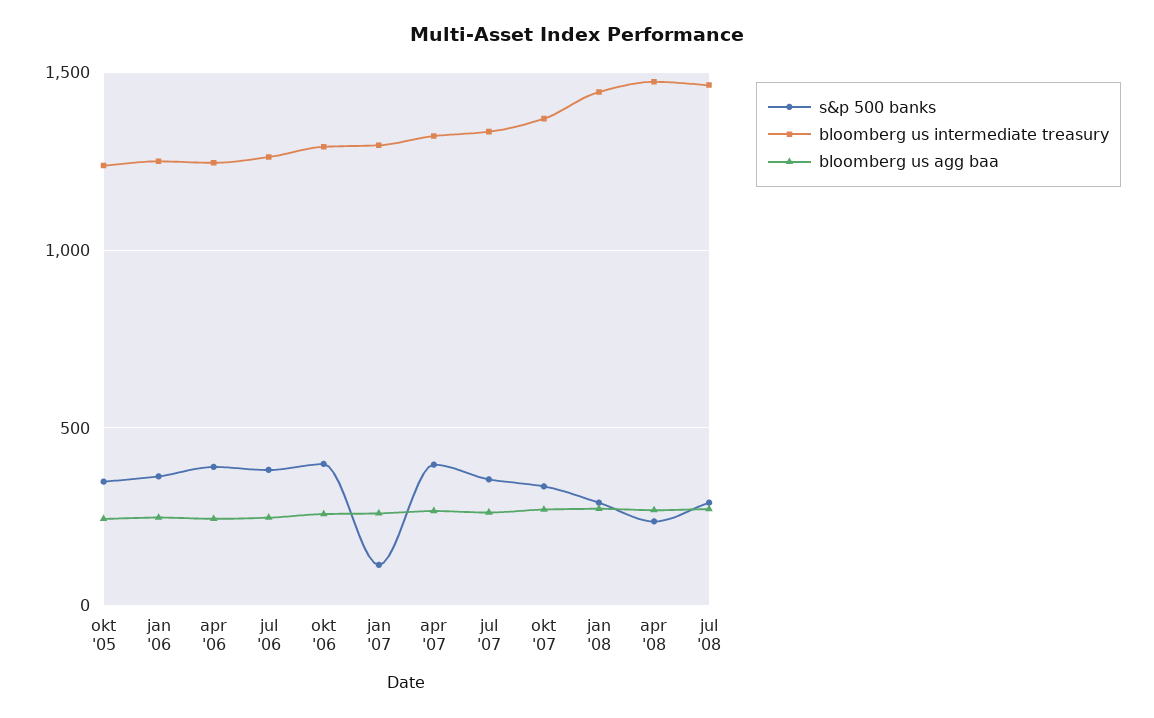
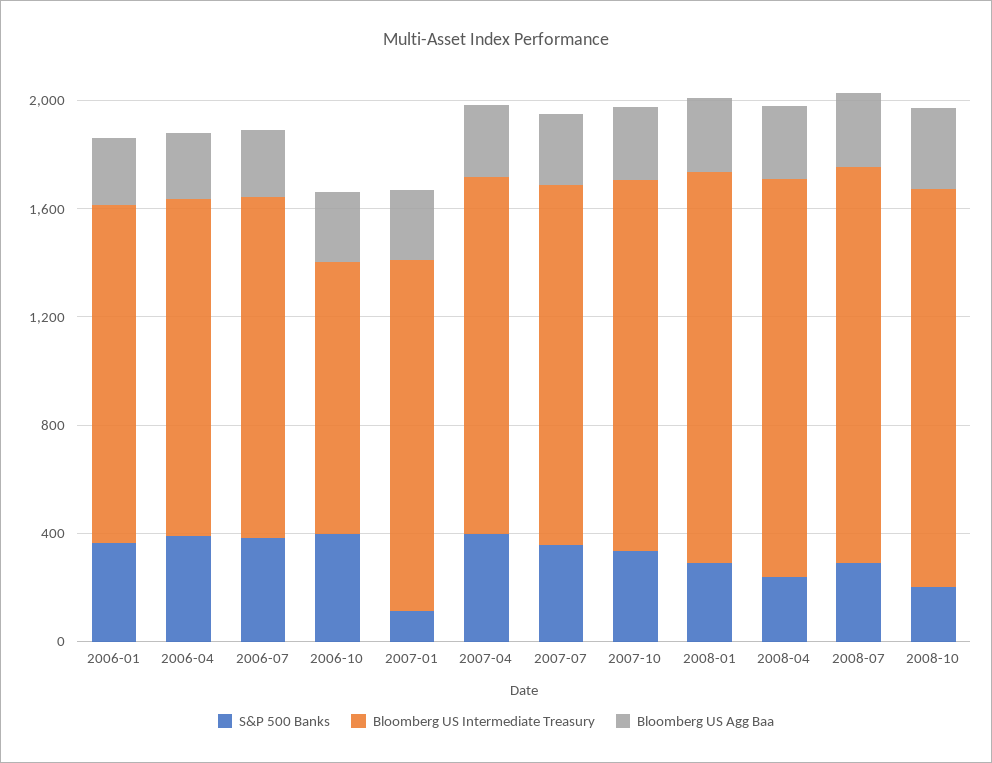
s&p 500 banks, okt '05: 350 -> none
bloomberg us intermediate treasury, okt '05: 1250 -> none
bloomberg us agg baa, okt '05: 250 -> none
bloomberg us intermediate treasury, okt '06: 1300 -> 1000
s&p 500 banks, 2008-10: none -> 200
bloomberg us intermediate treasury, 2008-10: none -> 1500
bloomberg us agg baa, 2008-10: none -> 300

